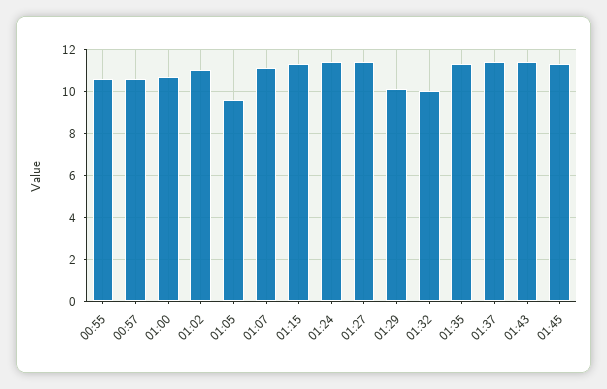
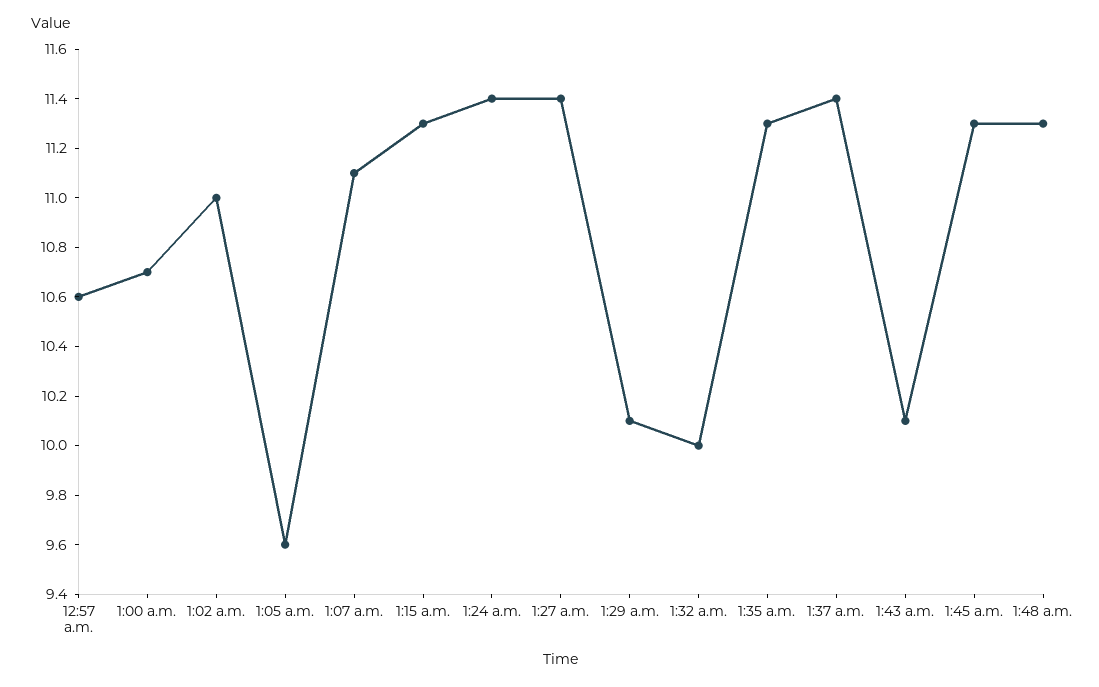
00:55: 10.5 -> none
01:43: 11.5 -> 10.1
1:48 a.m.: none -> 11.3

